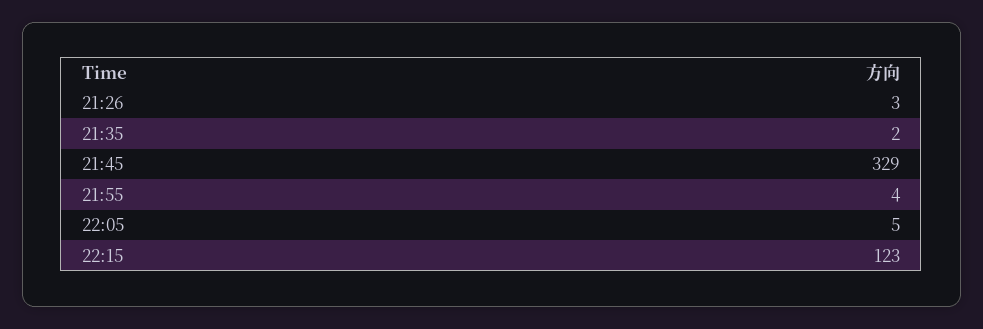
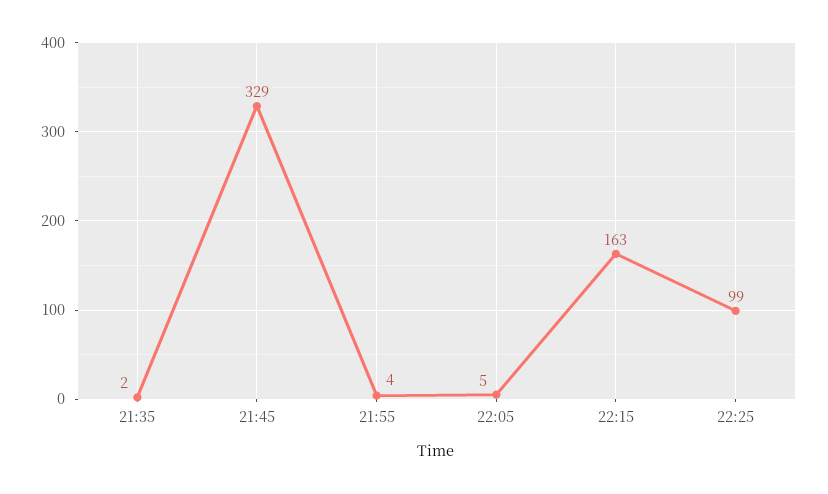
21:26: 3 -> none
22:15: 123 -> 163
22:25: none -> 99

